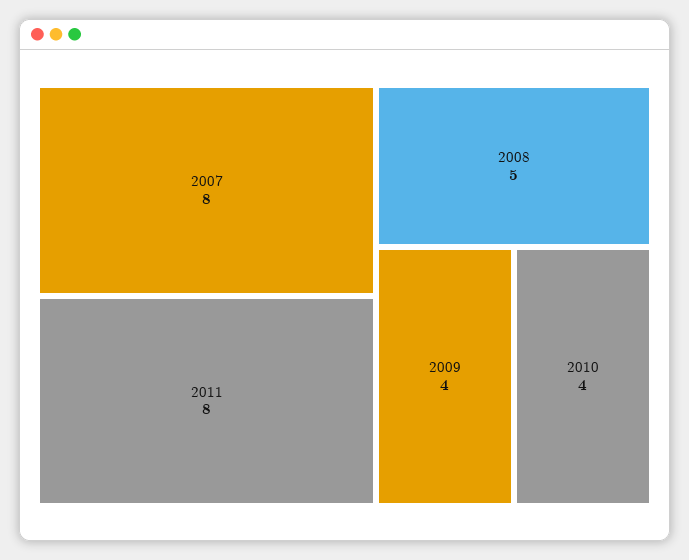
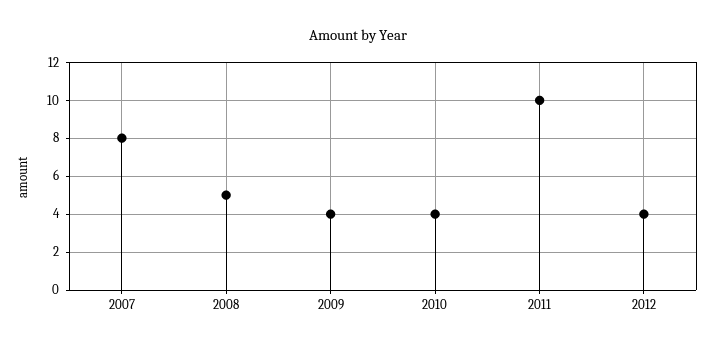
2011: 8 -> 10
2012: none -> 4

